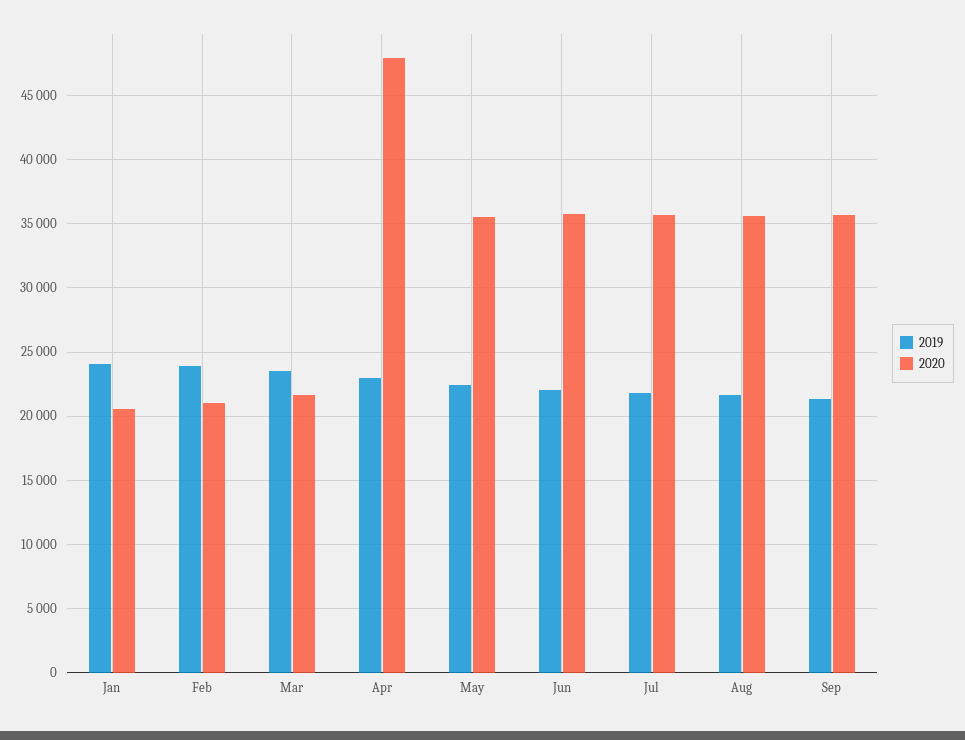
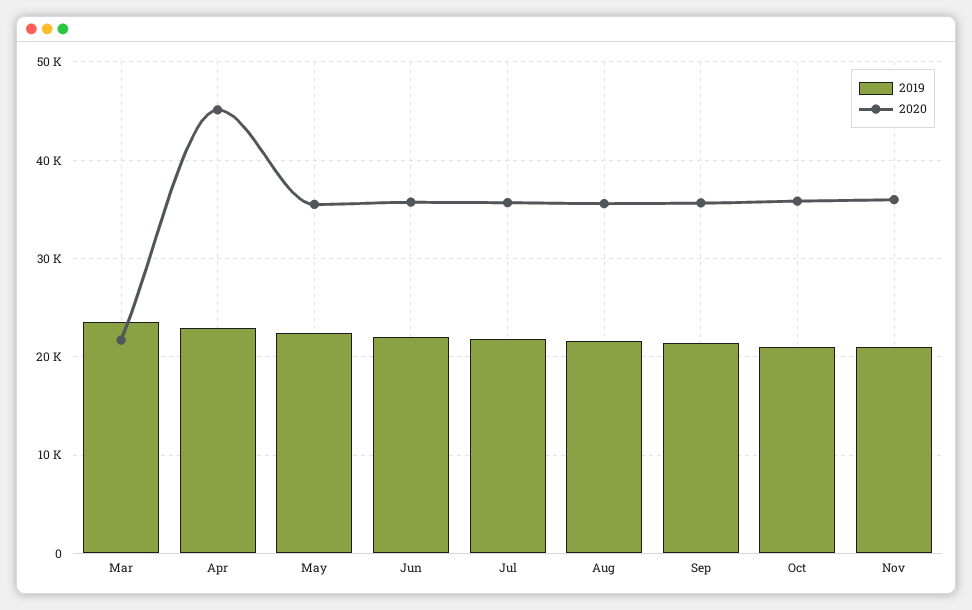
2019, Jan: 24000 -> none
2020, Jan: 20500 -> none
2019, Feb: 24000 -> none
2020, Feb: 21000 -> none
2020, Apr: 48000 -> 45000
2019, Oct: none -> 21000
2020, Oct: none -> 36000
2019, Nov: none -> 21000
2020, Nov: none -> 36000

